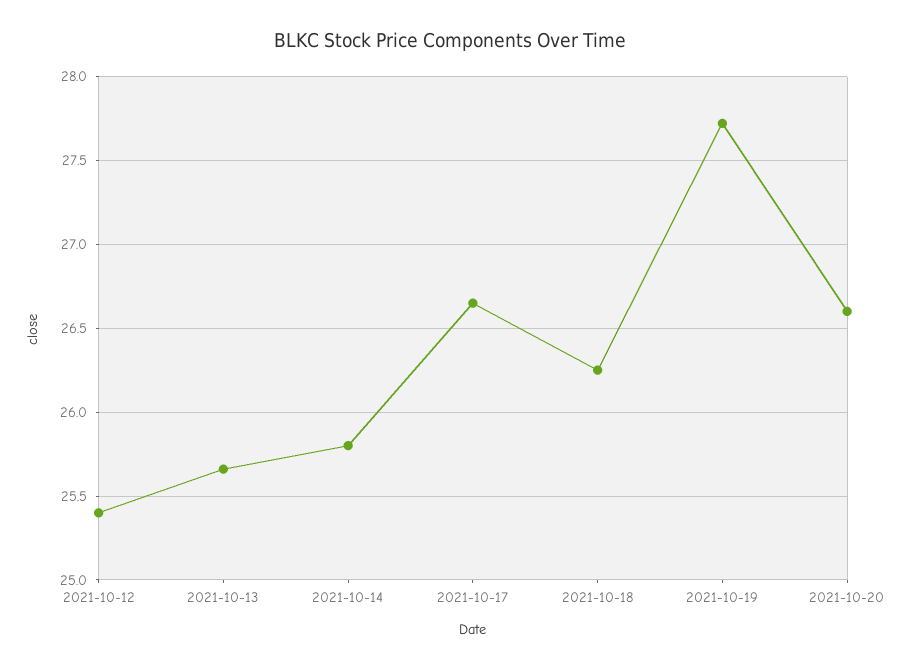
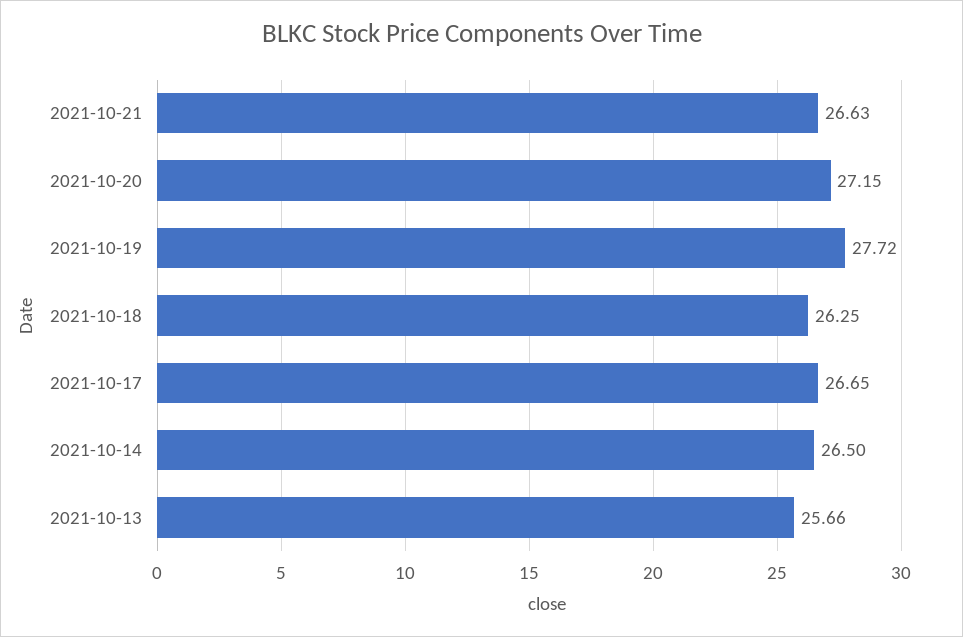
2021-10-12: 25.4 -> none
2021-10-14: 25.8 -> 26.5
2021-10-20: 26.6 -> 27.15
2021-10-21: none -> 26.63

